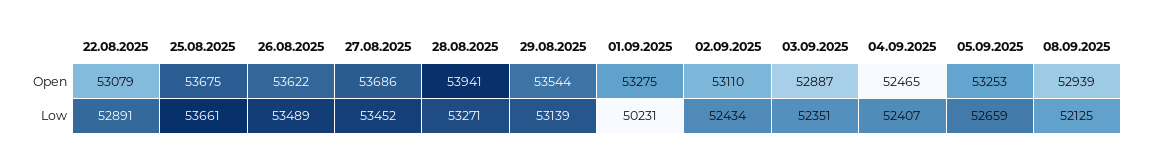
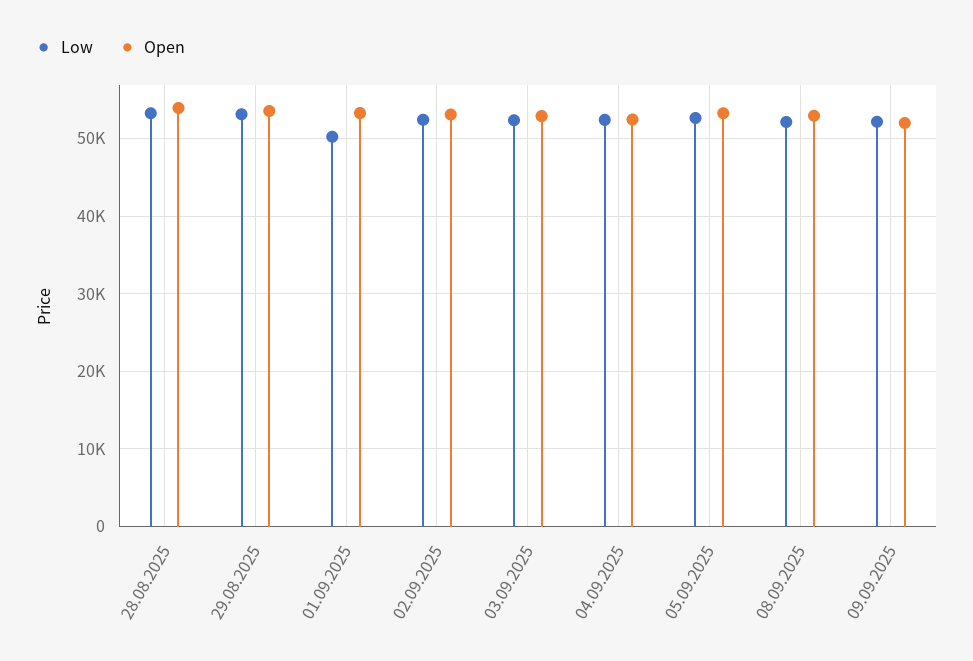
Open, 22.08.2025: 53079 -> none
Open, 25.08.2025: 53675 -> none
Open, 26.08.2025: 53622 -> none
Open, 27.08.2025: 53686 -> none
Low, 22.08.2025: 52891 -> none
Low, 25.08.2025: 53661 -> none
Low, 26.08.2025: 53489 -> none
Low, 27.08.2025: 53452 -> none
Low, 09.09.2025: none -> 52000
Open, 09.09.2025: none -> 52000

